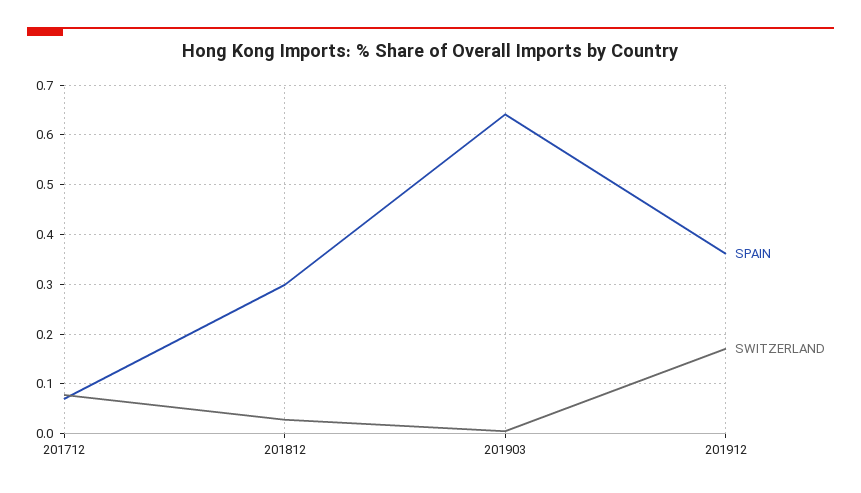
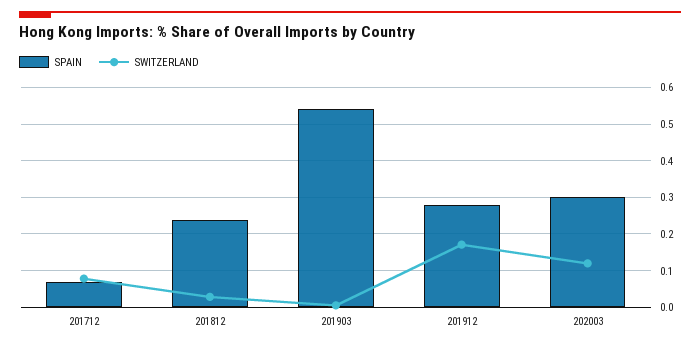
SPAIN, 201812: 0.3 -> 0.24
SPAIN, 201903: 0.64 -> 0.54
SPAIN, 201912: 0.36 -> 0.28
SPAIN, 202003: none -> 0.3
SWITZERLAND, 202003: none -> 0.12

